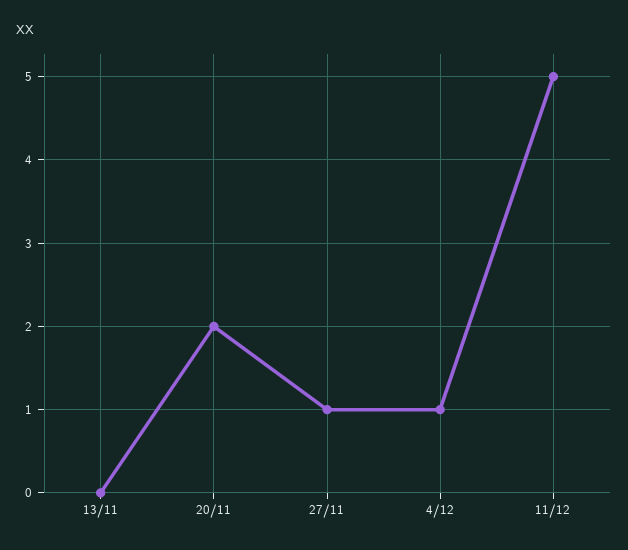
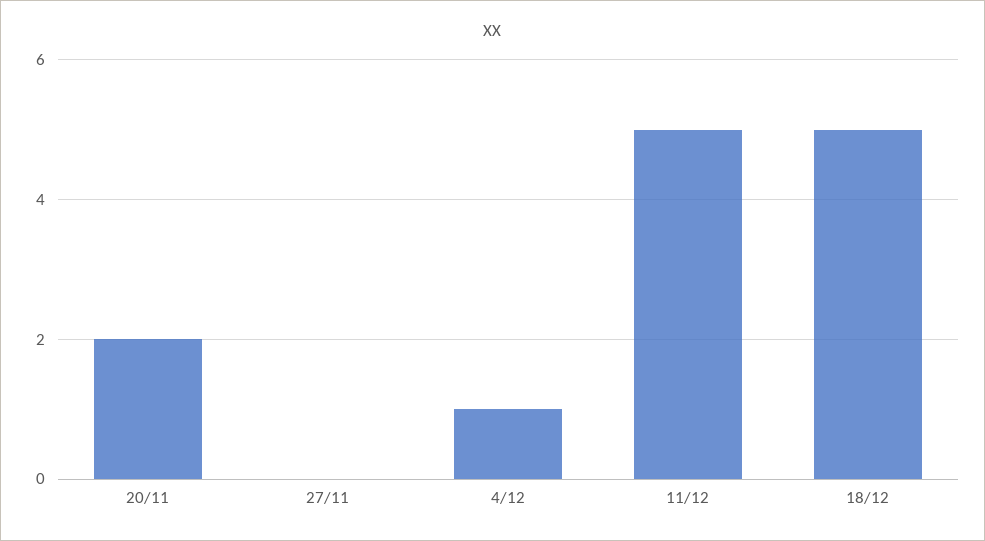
13/11: 0 -> none
27/11: 1 -> 0
18/12: none -> 5

